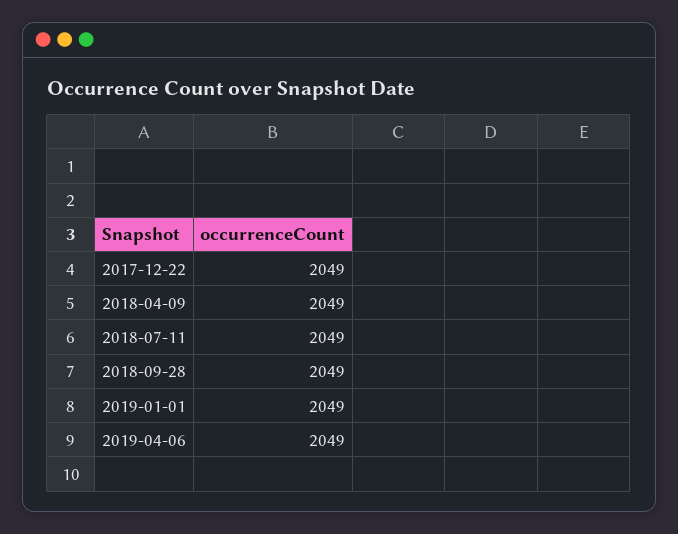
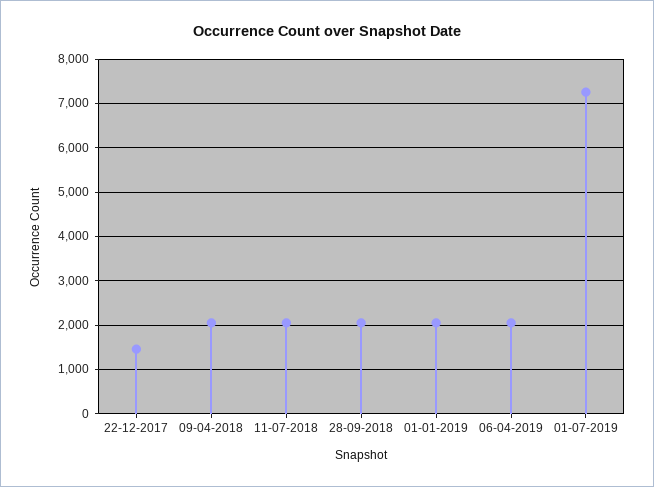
2017-12-22: 2049 -> 1400
01-07-2019: none -> 7200

